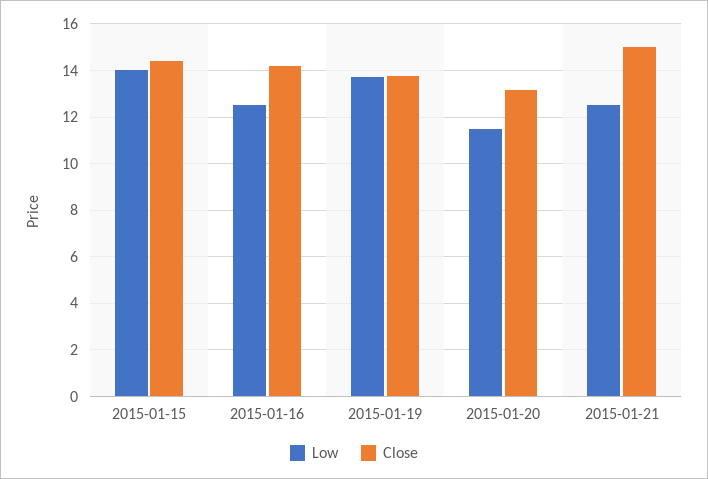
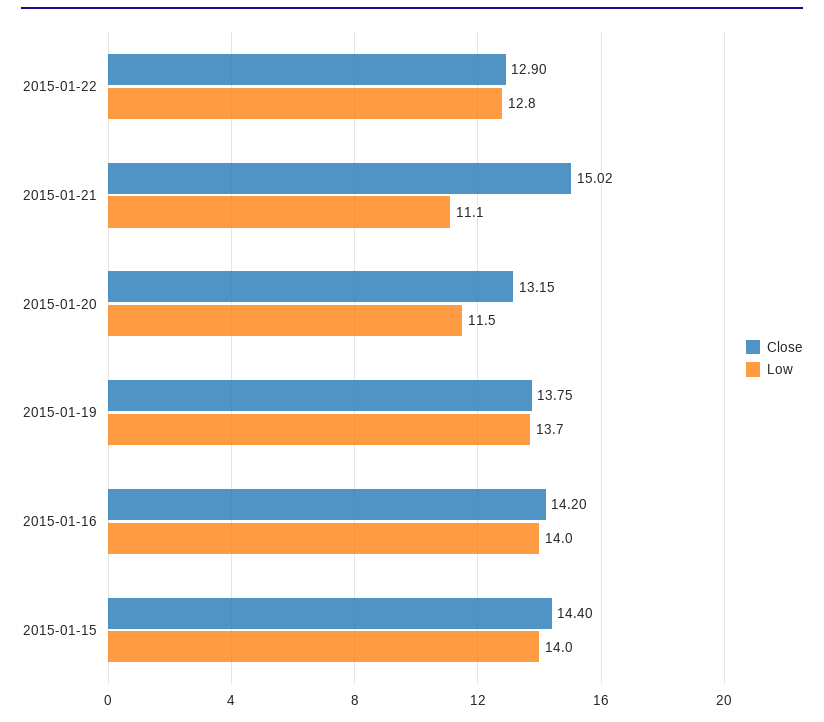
Low, 2015-01-16: 12.5 -> 14
Low, 2015-01-21: 12.5 -> 11.1
Close, 2015-01-22: none -> 12.9
Low, 2015-01-22: none -> 12.8

